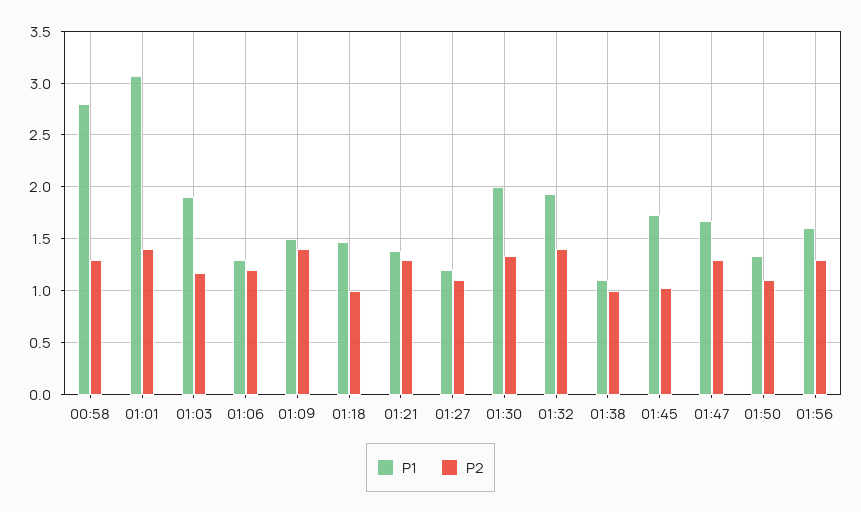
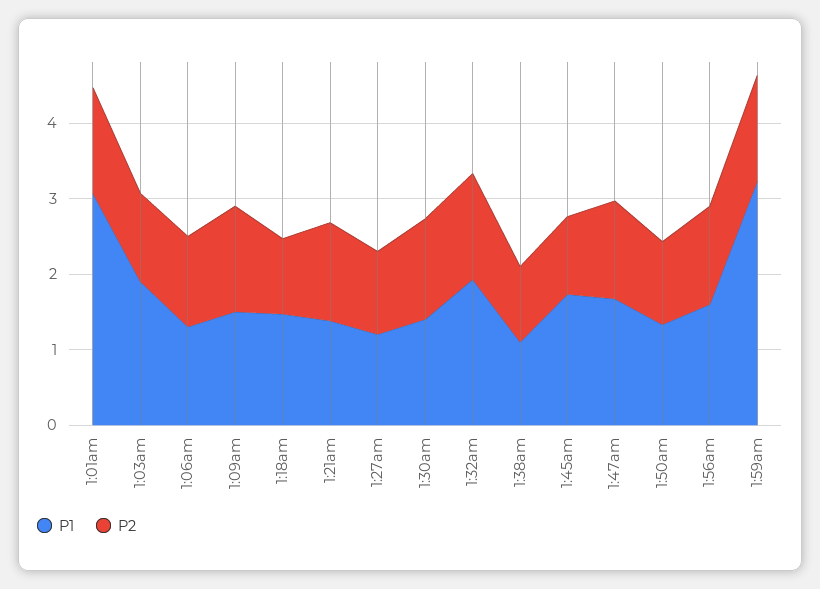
P1, 00:58: 2.8 -> none
P2, 00:58: 1.3 -> none
P1, 01:30: 2 -> 1.4
P1, 1:59am: none -> 3.2
P2, 1:59am: none -> 1.4

